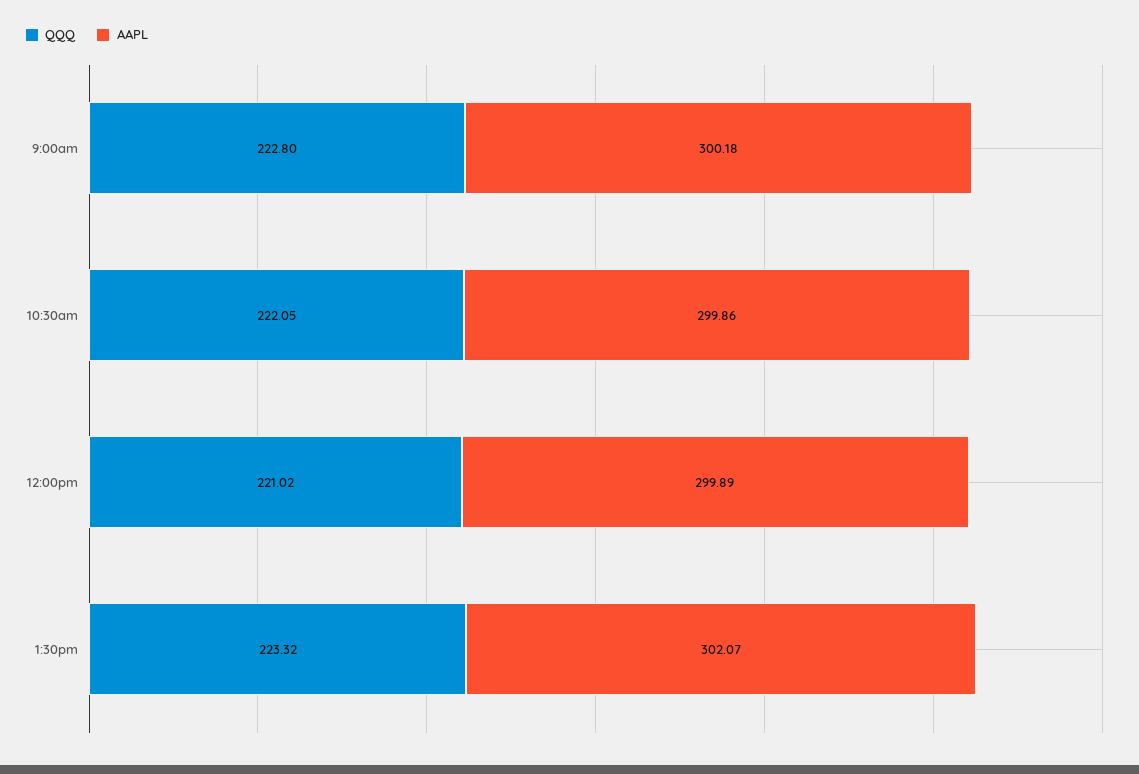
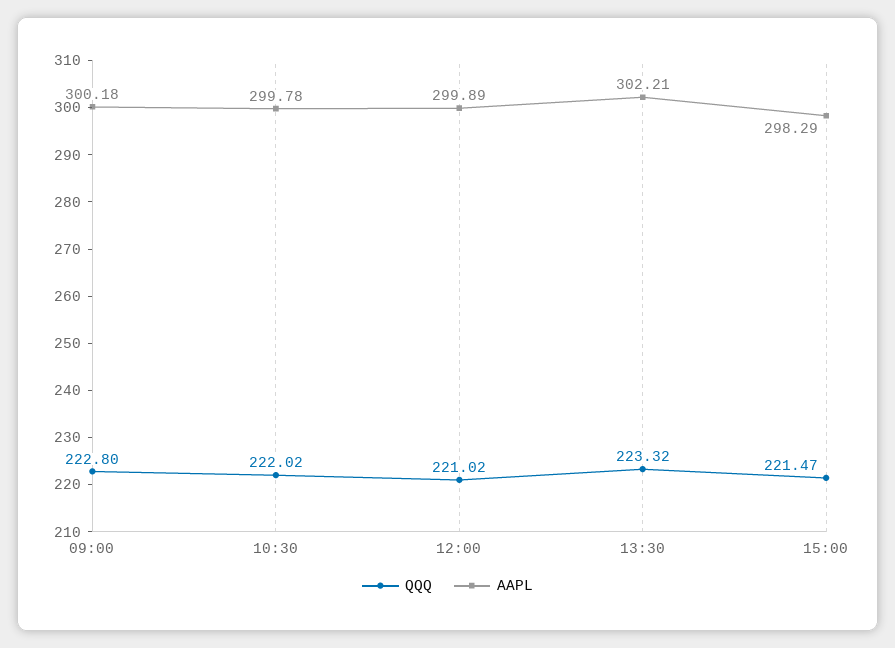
QQQ, 10:30am: 222.05 -> 222.02
AAPL, 10:30am: 299.86 -> 299.78
AAPL, 1:30pm: 302.07 -> 302.21
QQQ, 15:00: none -> 221.47
AAPL, 15:00: none -> 298.29

